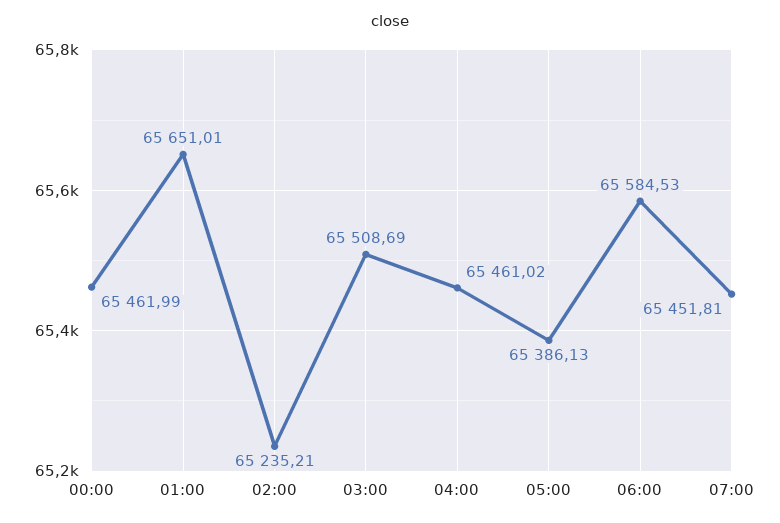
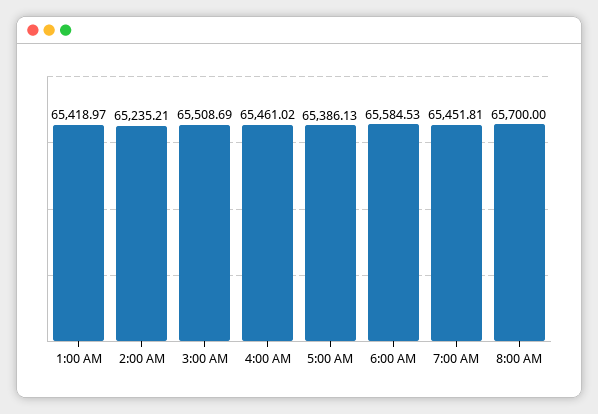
00:00: 65461.99 -> none
01:00: 65651.01 -> 65418.97
8:00 AM: none -> 65700

